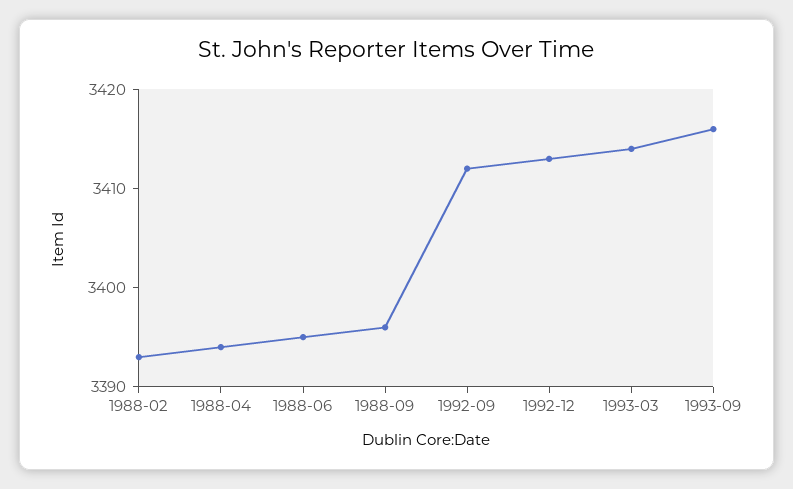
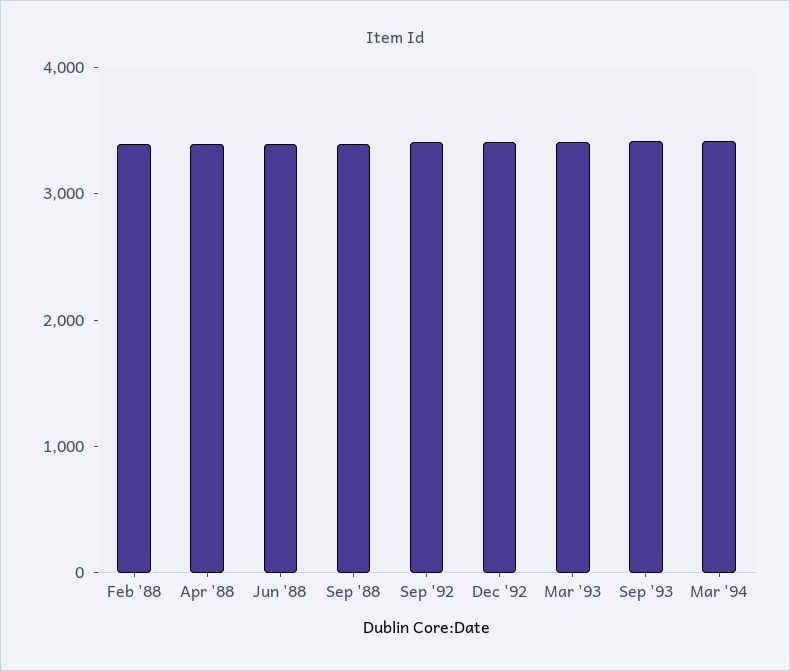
Mar '94: none -> 3400

